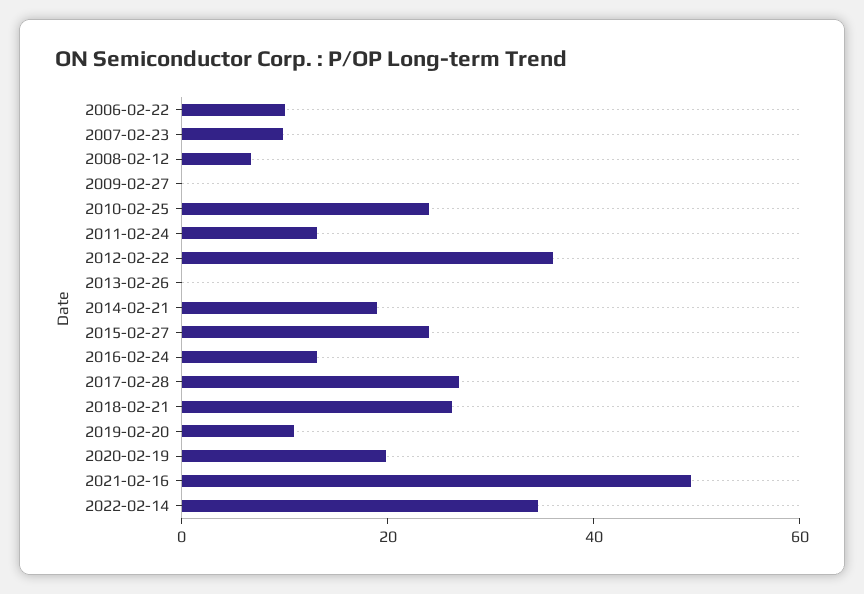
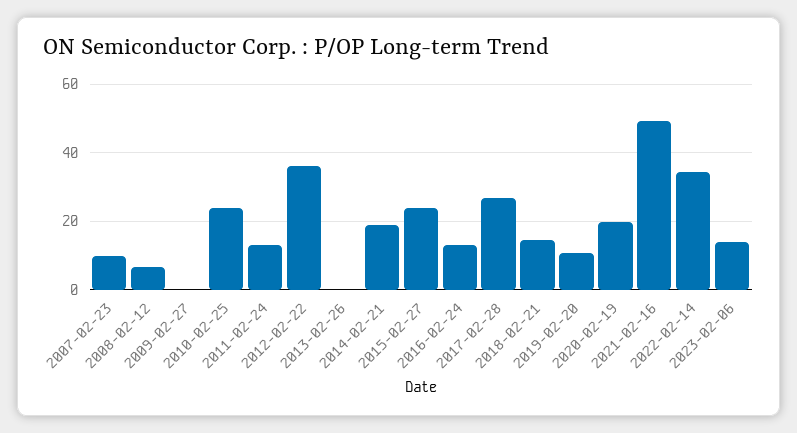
2006-02-22: 10 -> none
2018-02-21: 25 -> 14
2023-02-06: none -> 14

